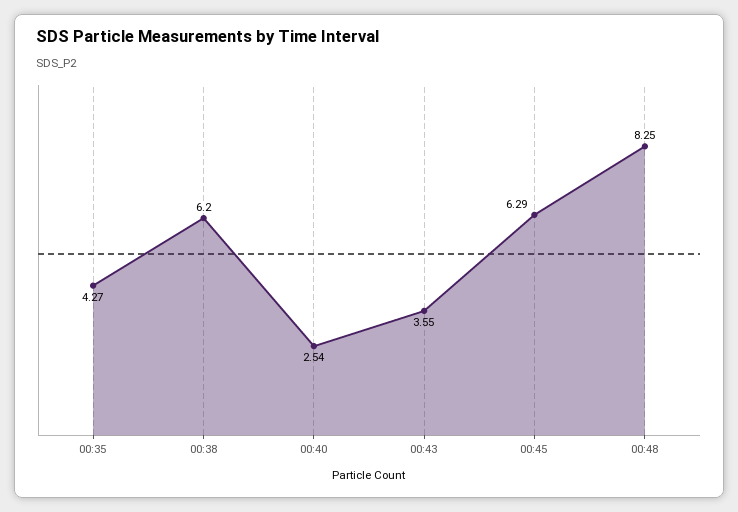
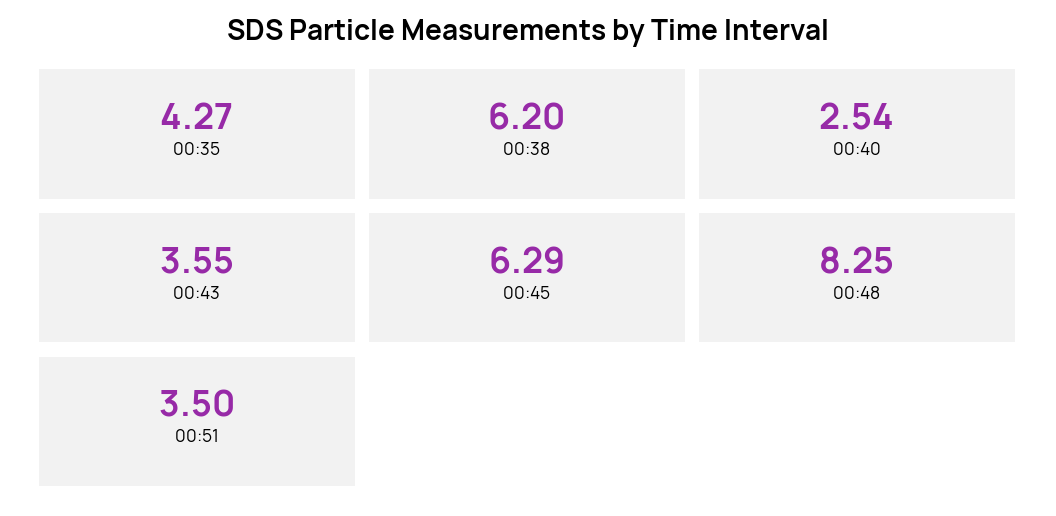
00:51: none -> 3.5

